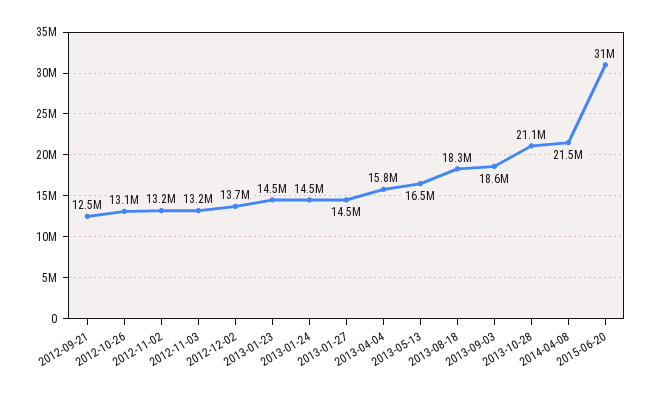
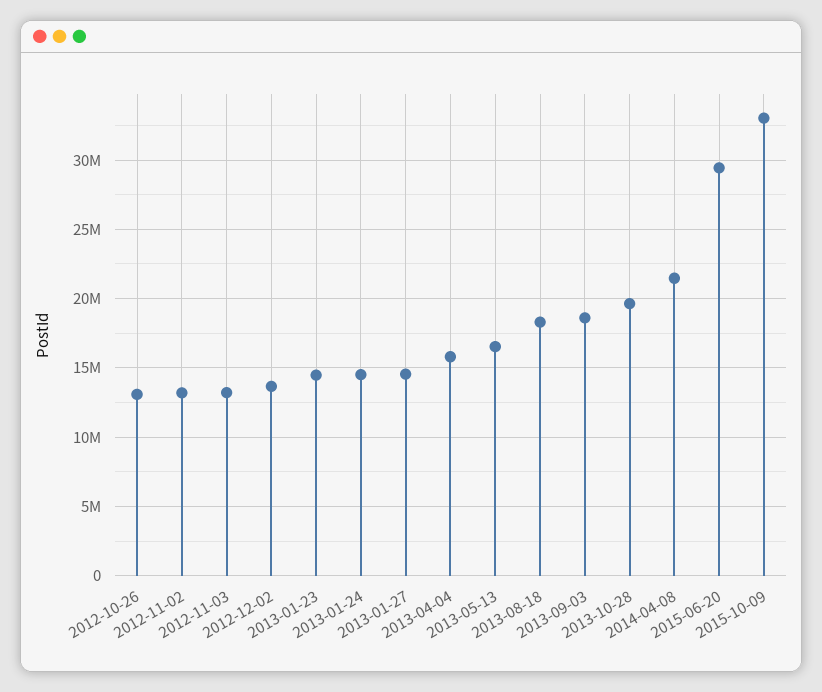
2012-09-21: 12500000 -> none
2013-10-28: 21100000 -> 19500000
2015-06-20: 31000000 -> 29500000
2015-10-09: none -> 33000000

